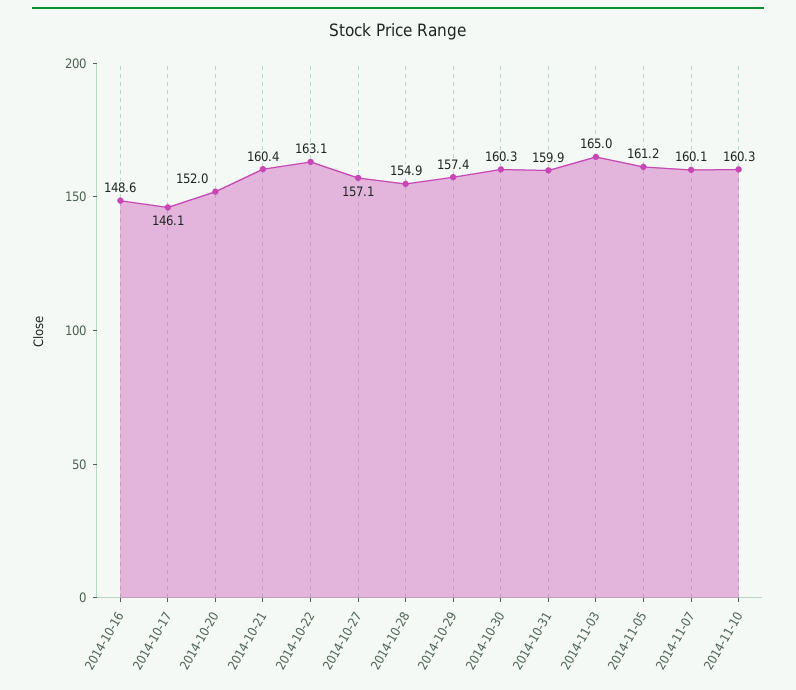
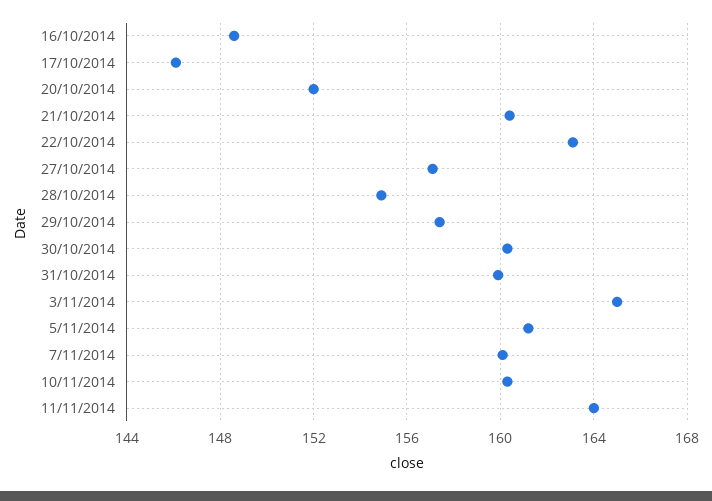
11/11/2014: none -> 164

